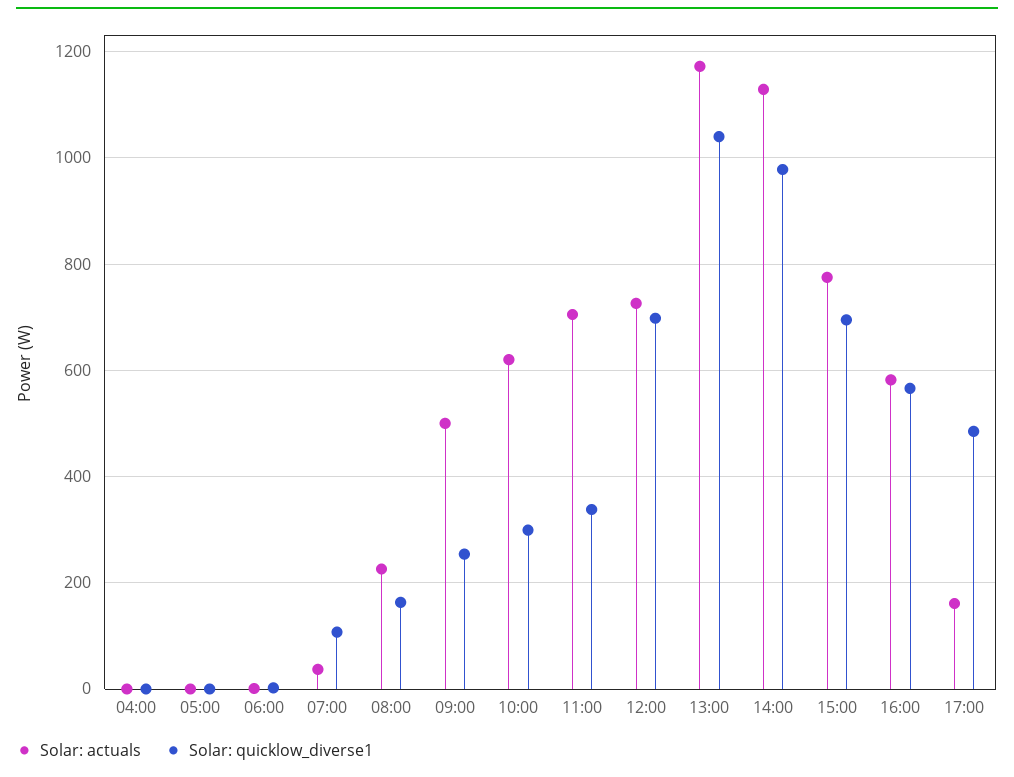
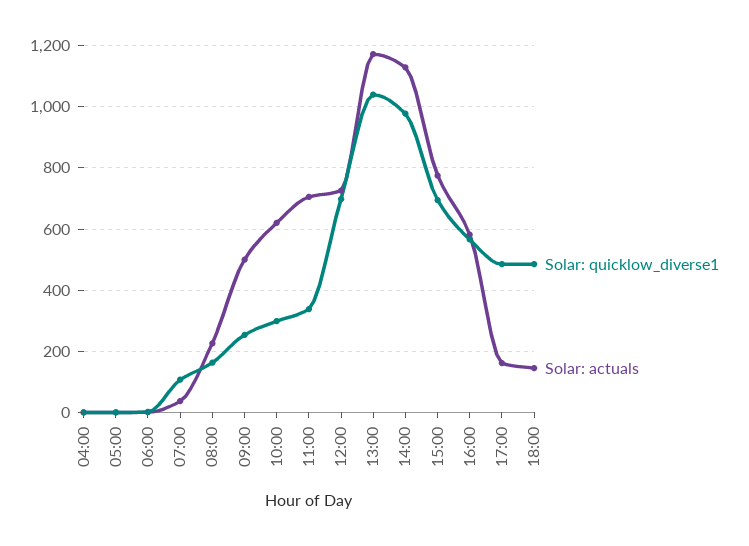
Solar: quicklow_diverse1, 18:00: none -> 480
Solar: actuals, 18:00: none -> 140

